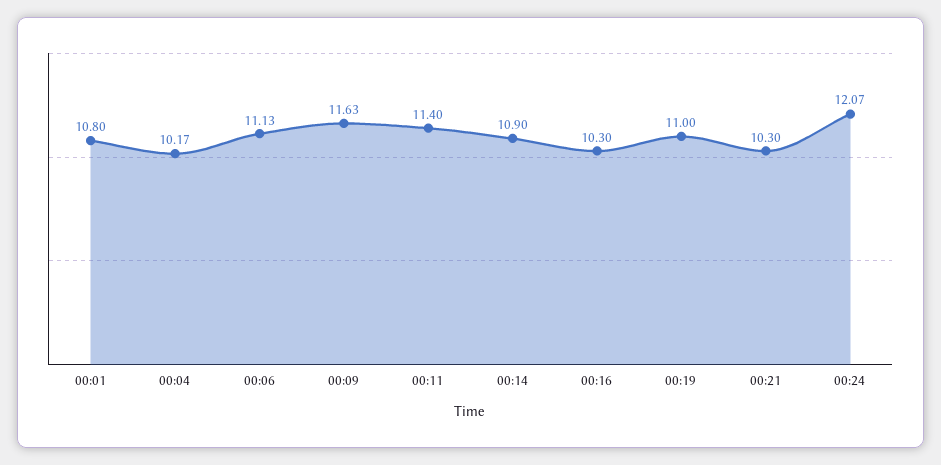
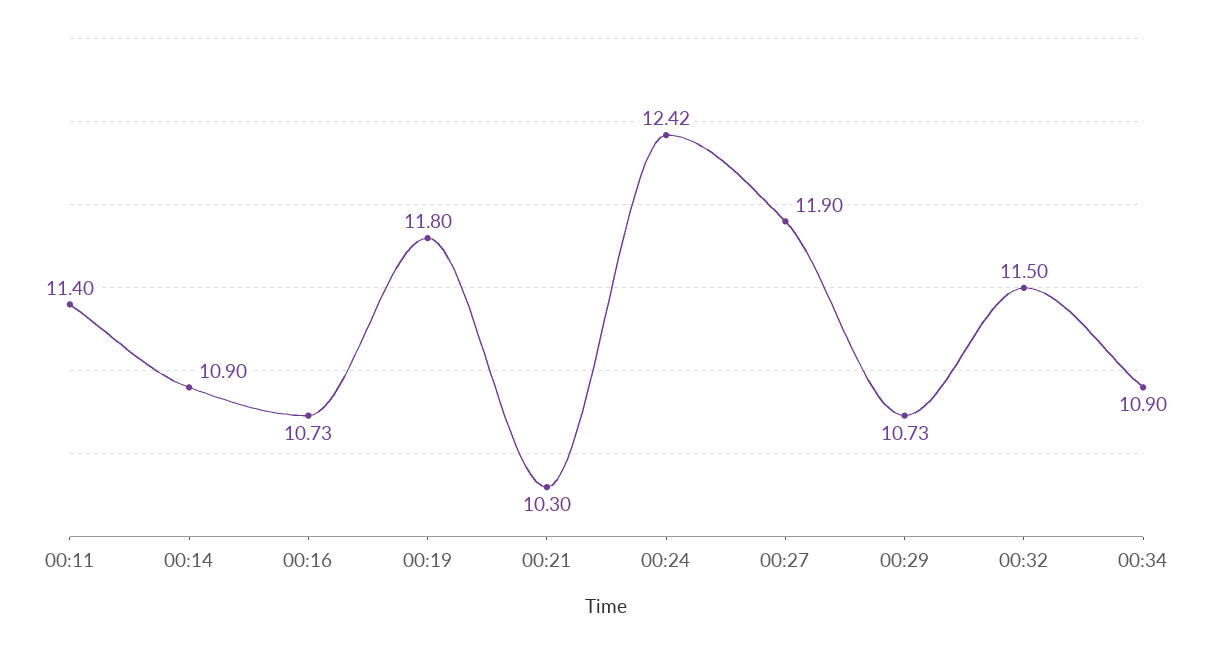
00:01: 10.8 -> none
00:04: 10.17 -> none
00:06: 11.13 -> none
00:09: 11.63 -> none
00:16: 10.3 -> 10.73
00:19: 11 -> 11.8
00:24: 12.07 -> 12.42
00:27: none -> 11.9
00:29: none -> 10.73
00:32: none -> 11.5
00:34: none -> 10.9

